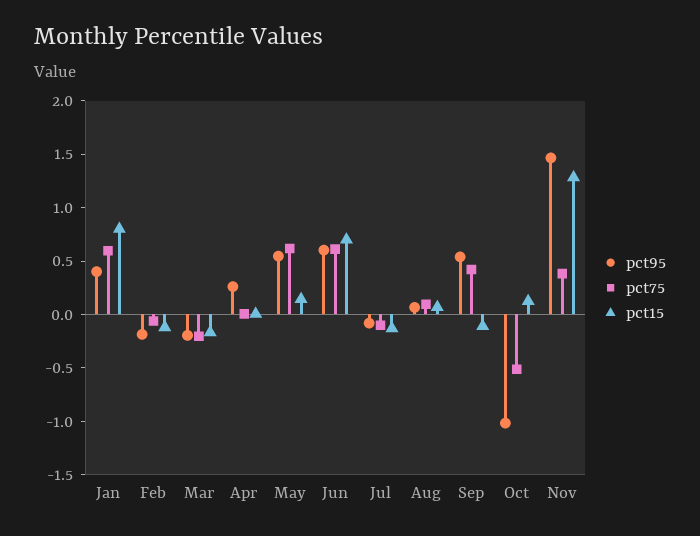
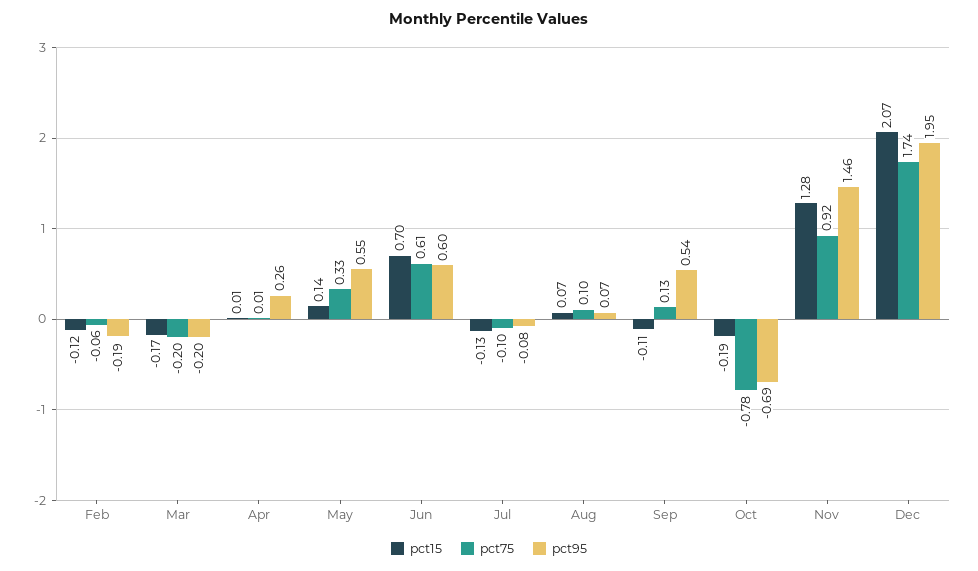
pct95, Jan: 0.4 -> none
pct75, Jan: 0.6 -> none
pct15, Jan: 0.8 -> none
pct75, May: 0.6 -> 0.33
pct75, Sep: 0.4 -> 0.13
pct95, Oct: -1 -> -0.69
pct75, Oct: -0.5 -> -0.78
pct15, Oct: 0.1 -> -0.19
pct75, Nov: 0.4 -> 0.92
pct15, Dec: none -> 2.07
pct75, Dec: none -> 1.74
pct95, Dec: none -> 1.95

